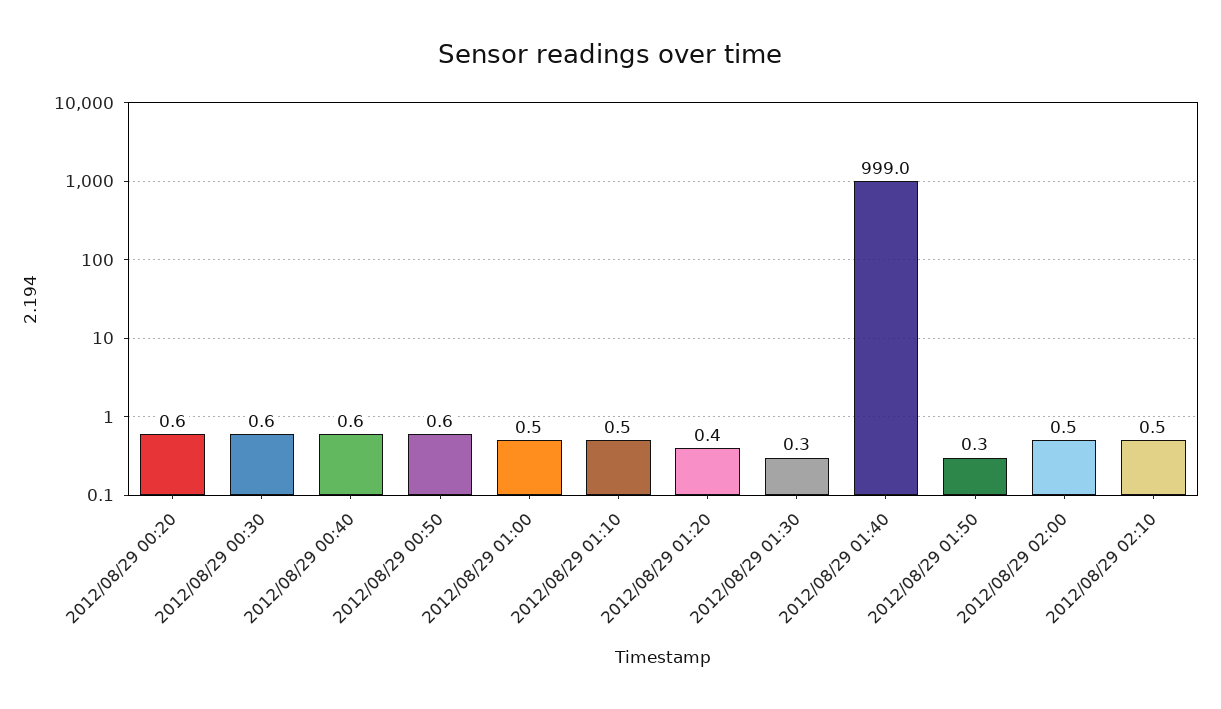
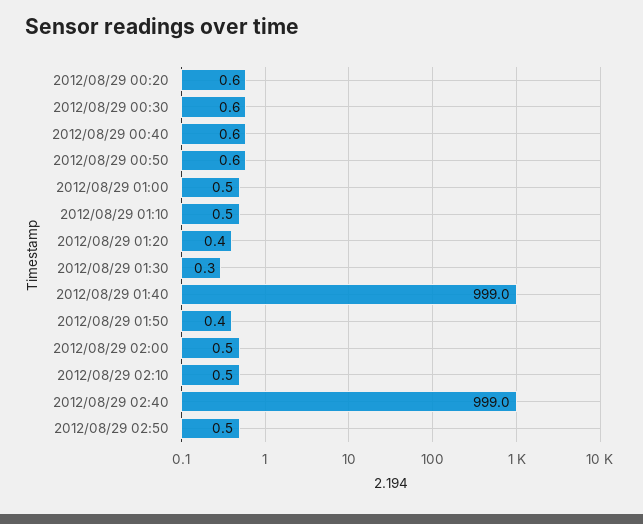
2012/08/29 01:50: 0.3 -> 0.4
2012/08/29 02:40: none -> 999
2012/08/29 02:50: none -> 0.5

